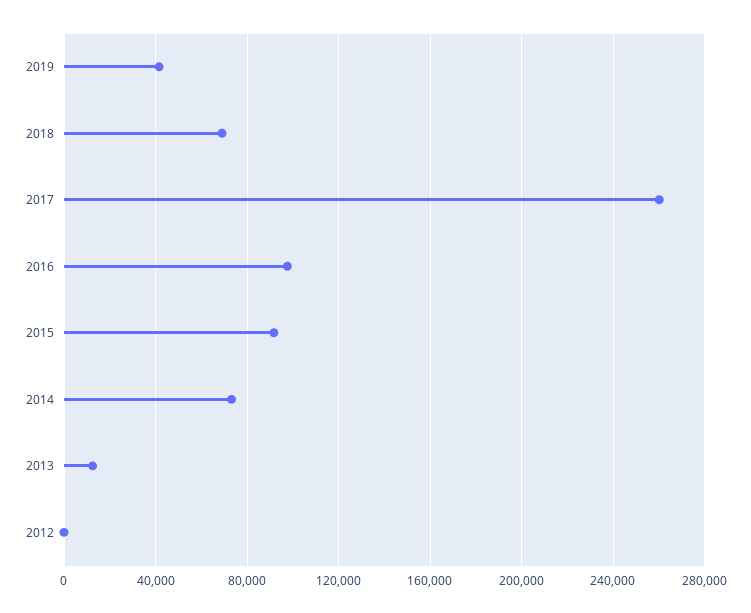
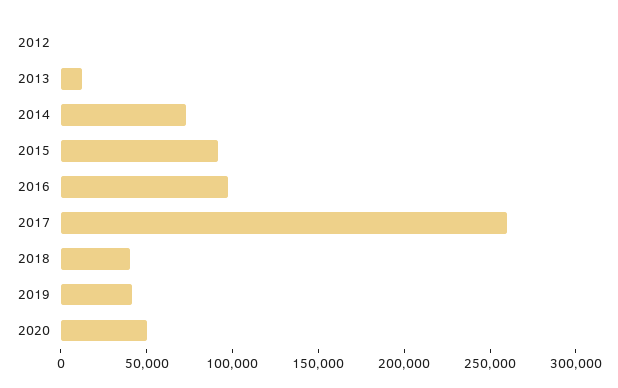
2018: 70000 -> 40000
2020: none -> 50000

